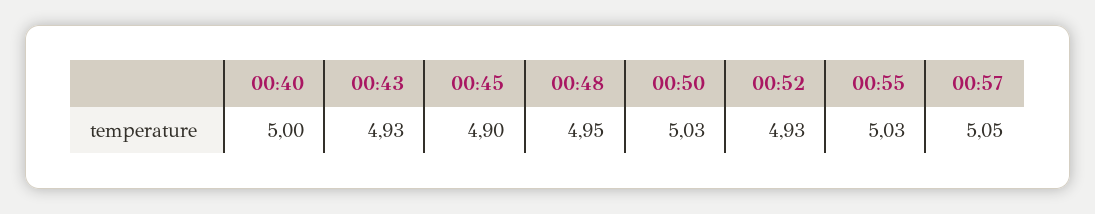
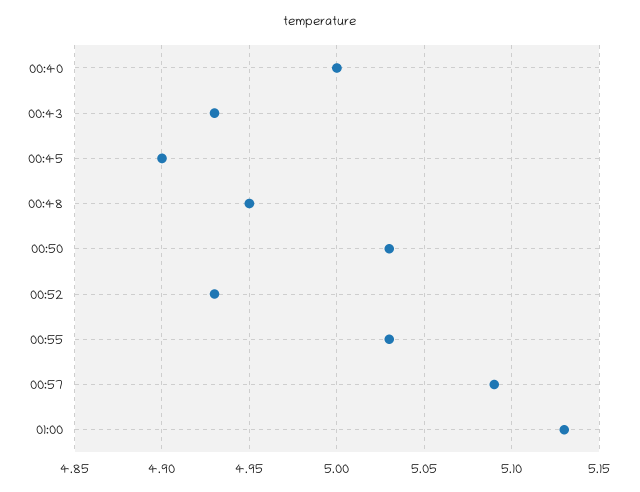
00:57: 5.05 -> 5.09
01:00: none -> 5.13

